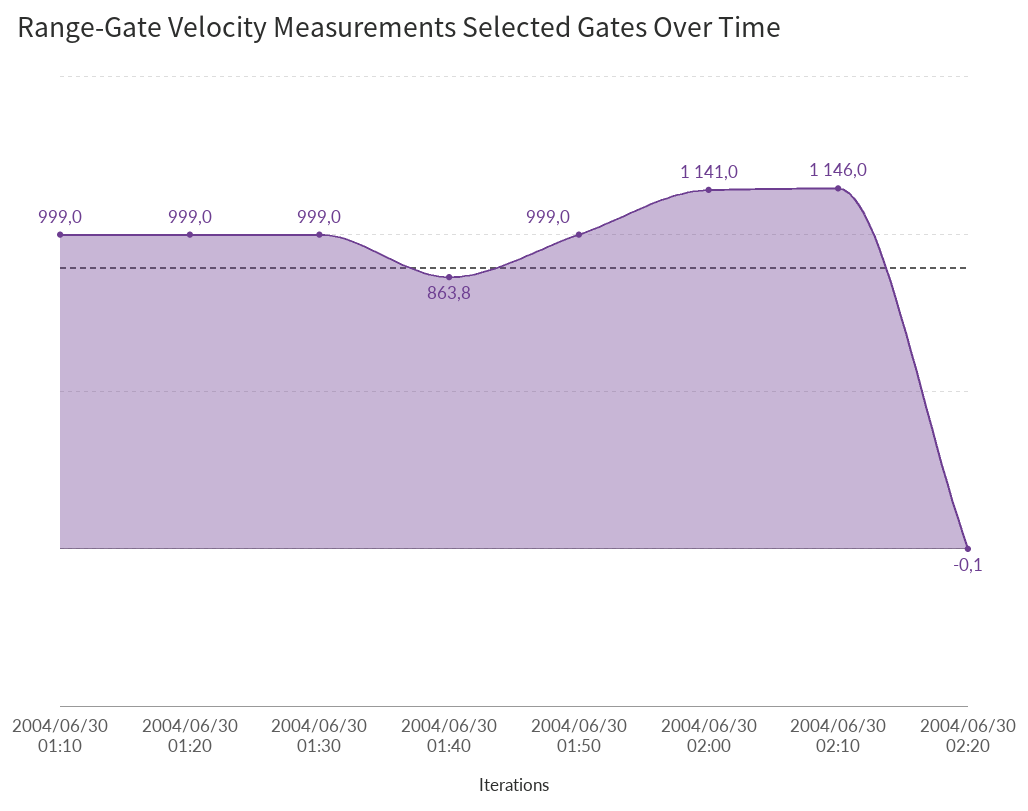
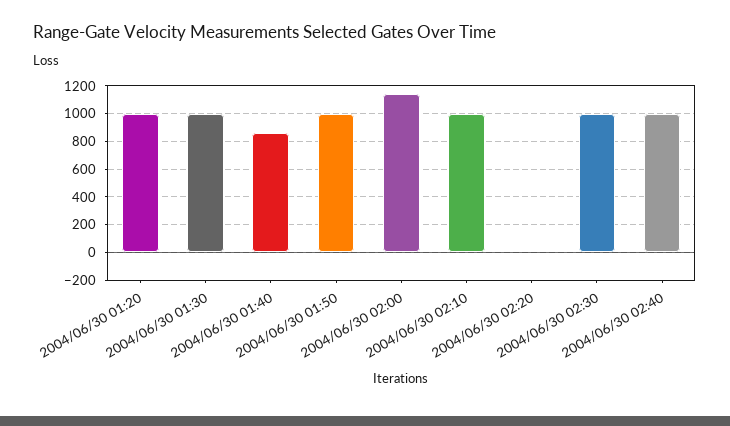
2004/06/30 01:10: 999 -> none
2004/06/30 02:10: 1146 -> 1000
2004/06/30 02:30: none -> 1000
2004/06/30 02:40: none -> 1000

